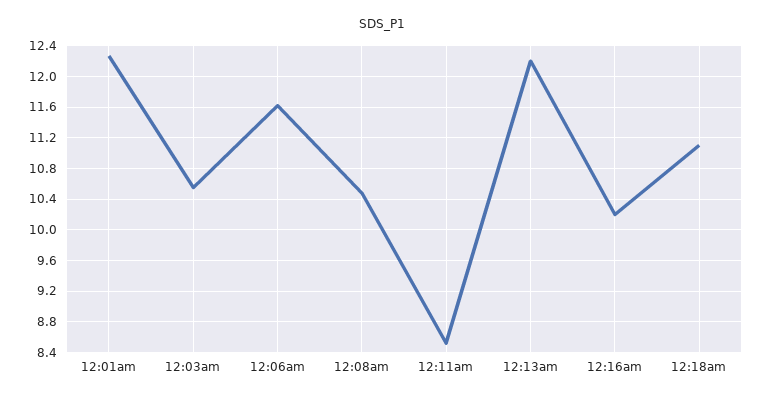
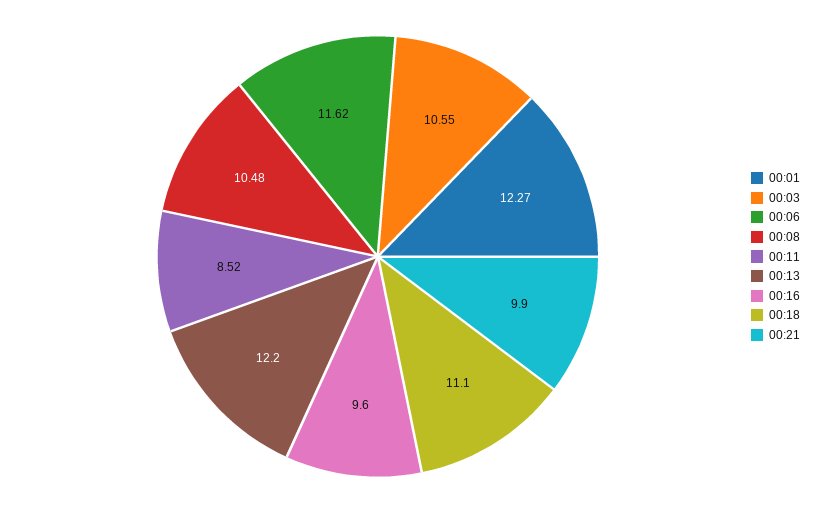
12:16am: 10.2 -> 9.6
00:21: none -> 9.9

